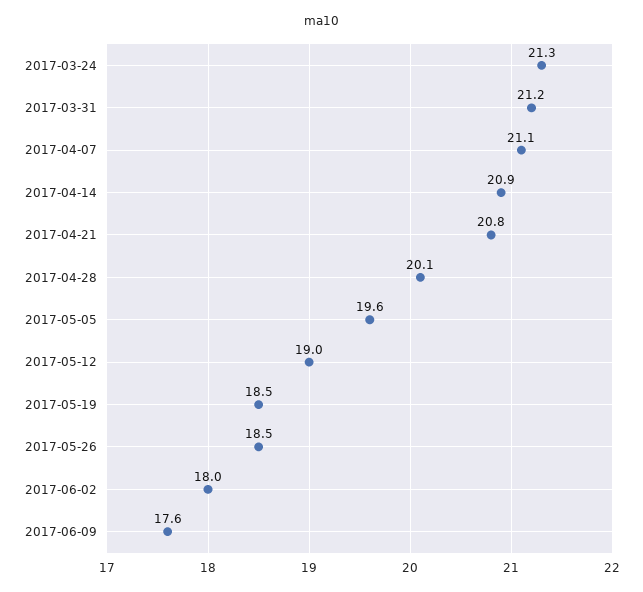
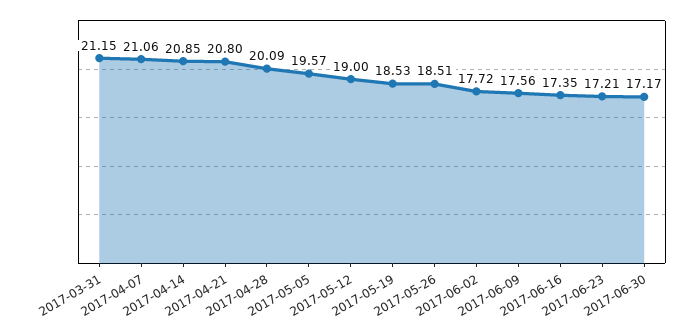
2017-03-24: 21.3 -> none
2017-06-02: 18 -> 17.72
2017-06-16: none -> 17.35
2017-06-23: none -> 17.21
2017-06-30: none -> 17.17

